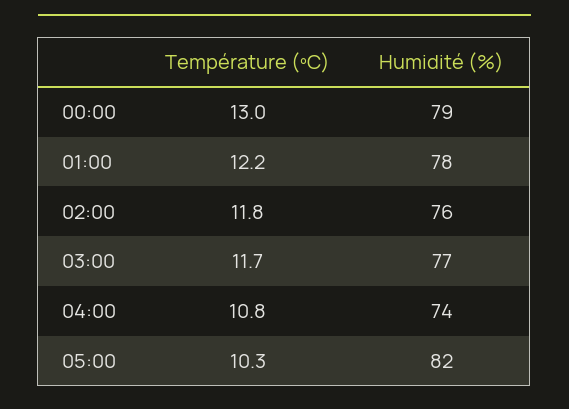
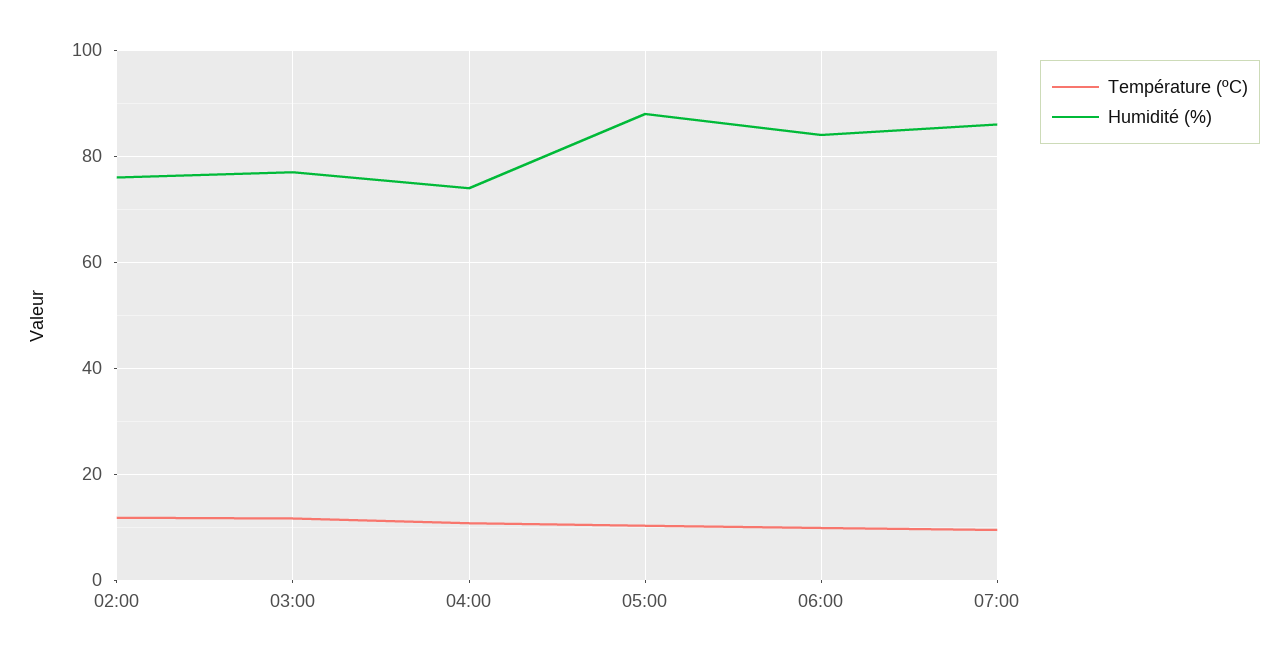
Température (ºC), 00:00: 13 -> none
Humidité (%), 00:00: 79 -> none
Température (ºC), 01:00: 12.2 -> none
Humidité (%), 01:00: 78 -> none
Humidité (%), 05:00: 82 -> 88
Température (ºC), 06:00: none -> 10
Humidité (%), 06:00: none -> 84
Température (ºC), 07:00: none -> 10
Humidité (%), 07:00: none -> 86

